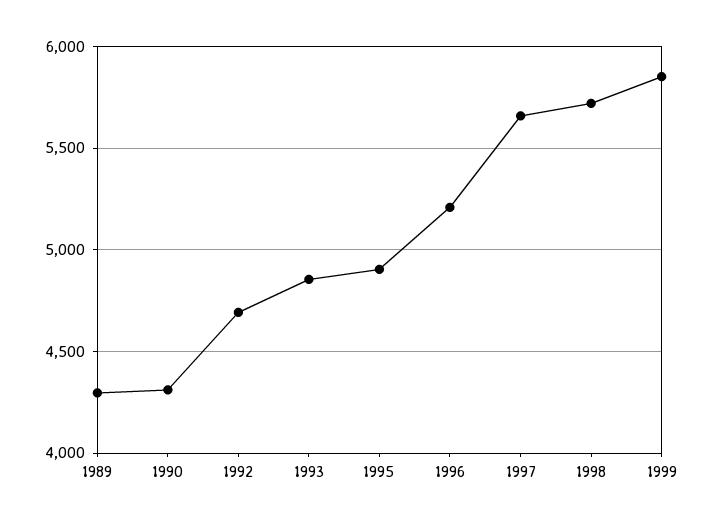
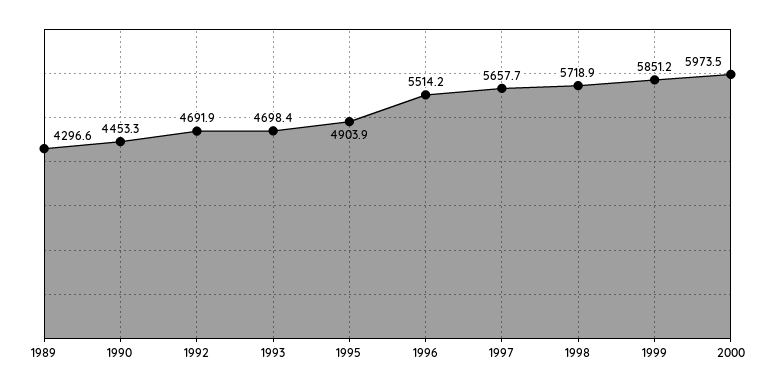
1990: 4300 -> 4453.3
1993: 4850 -> 4698.4
1996: 5200 -> 5514.2
2000: none -> 5973.5

